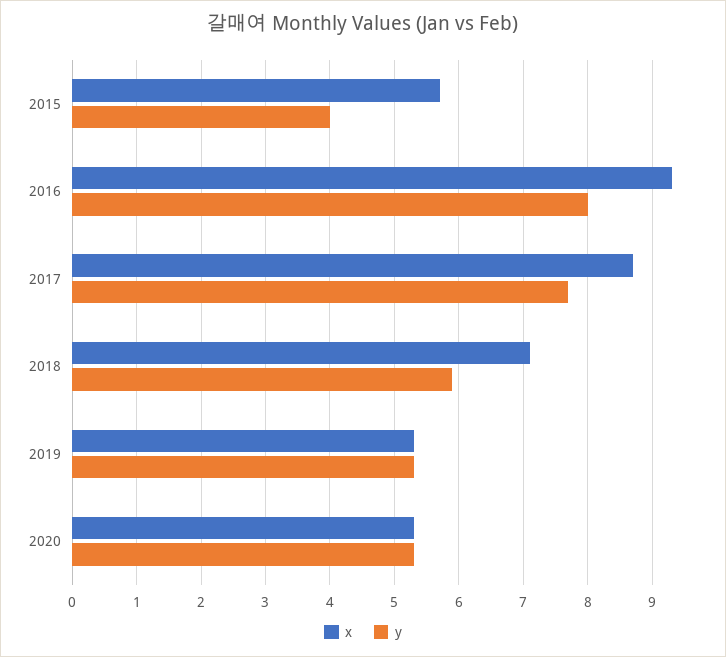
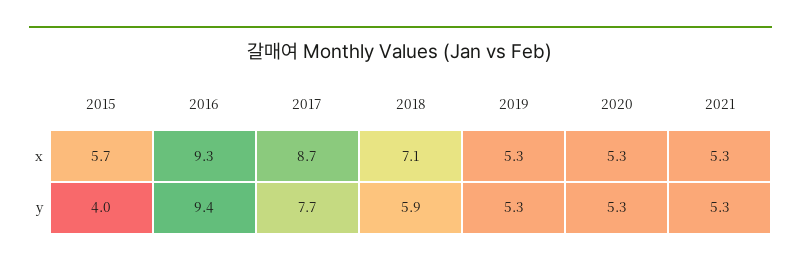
y, 2016: 8 -> 9.4
x, 2021: none -> 5.3
y, 2021: none -> 5.3

